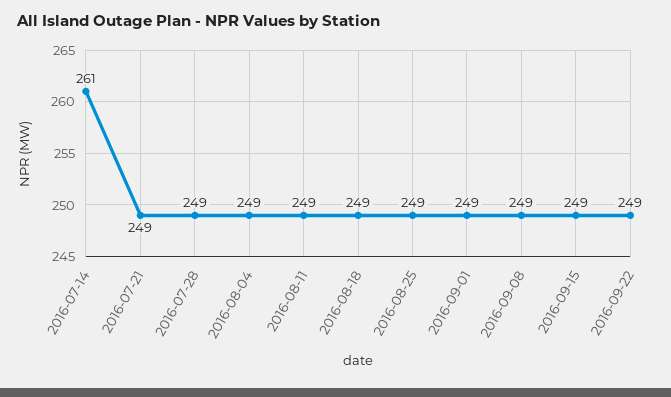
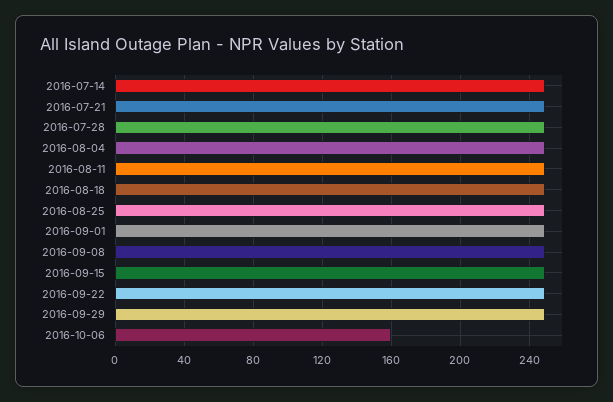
2016-07-14: 261 -> 250
2016-09-29: none -> 250
2016-10-06: none -> 160

